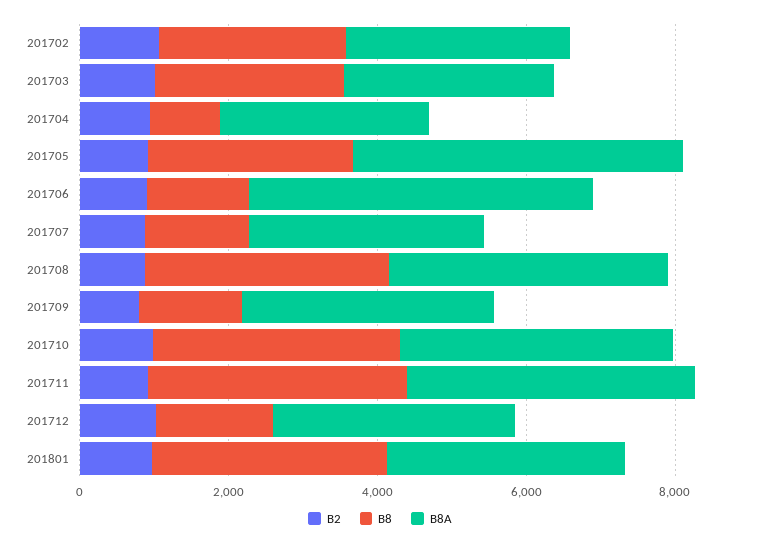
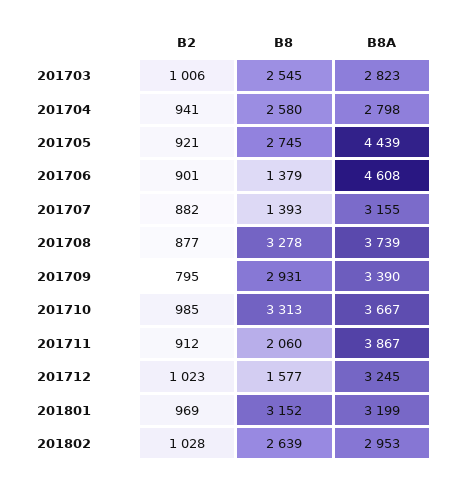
B2, 201702: 1000 -> none
B8, 201702: 2500 -> none
B8A, 201702: 3000 -> none
B8, 201704: 1000 -> 2580
B8, 201709: 1500 -> 2931
B8, 201711: 3500 -> 2060
B2, 201802: none -> 1028
B8, 201802: none -> 2639
B8A, 201802: none -> 2953

